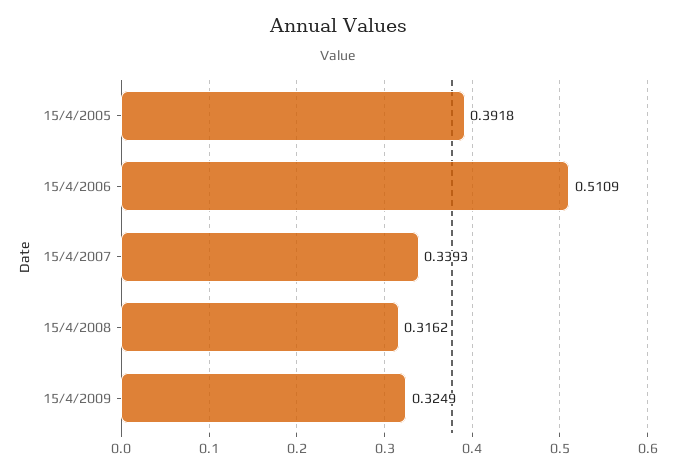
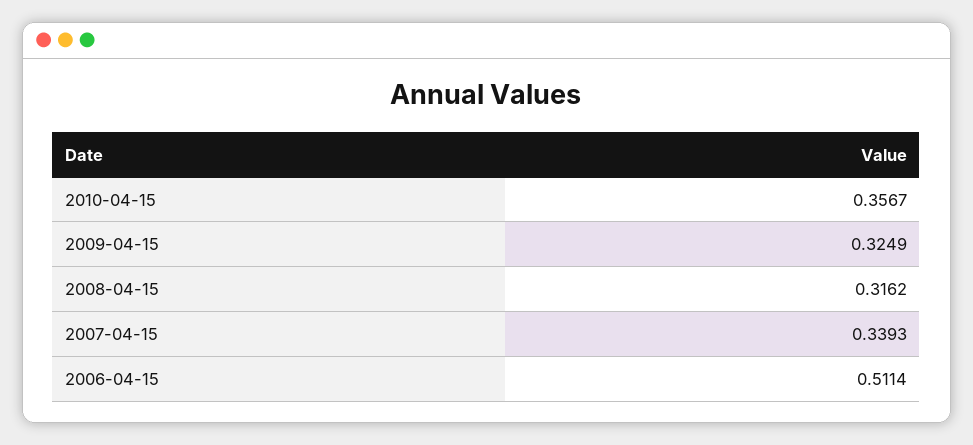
15/4/2005: 0.3918 -> none
15/4/2006: 0.5109 -> 0.5114
2010-04-15: none -> 0.3567

